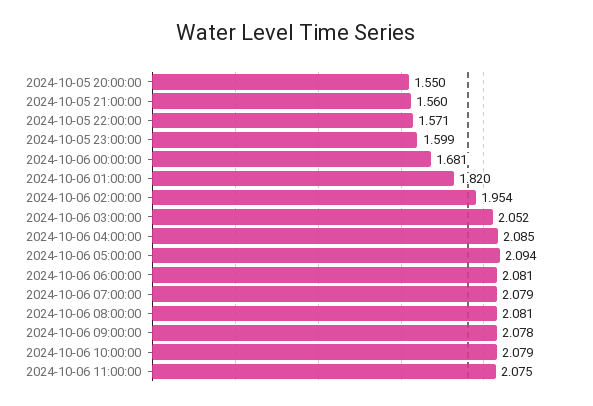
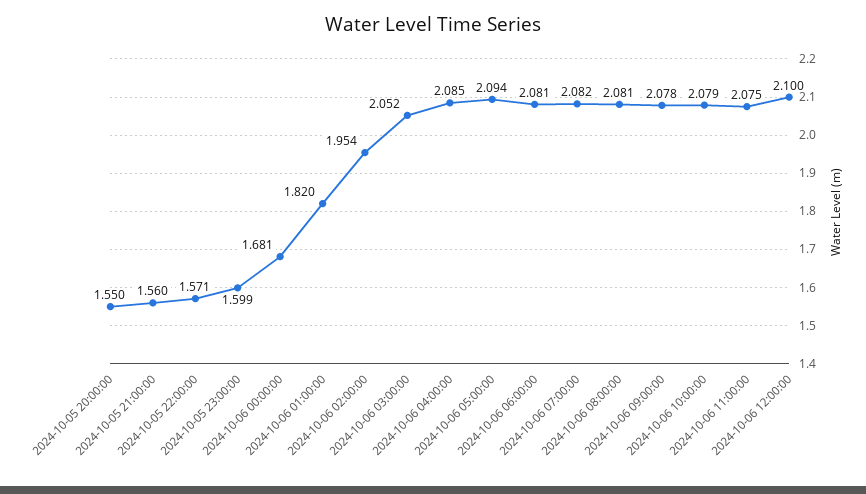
2024-10-06 07:00:00: 2.079 -> 2.082
2024-10-06 12:00:00: none -> 2.1

